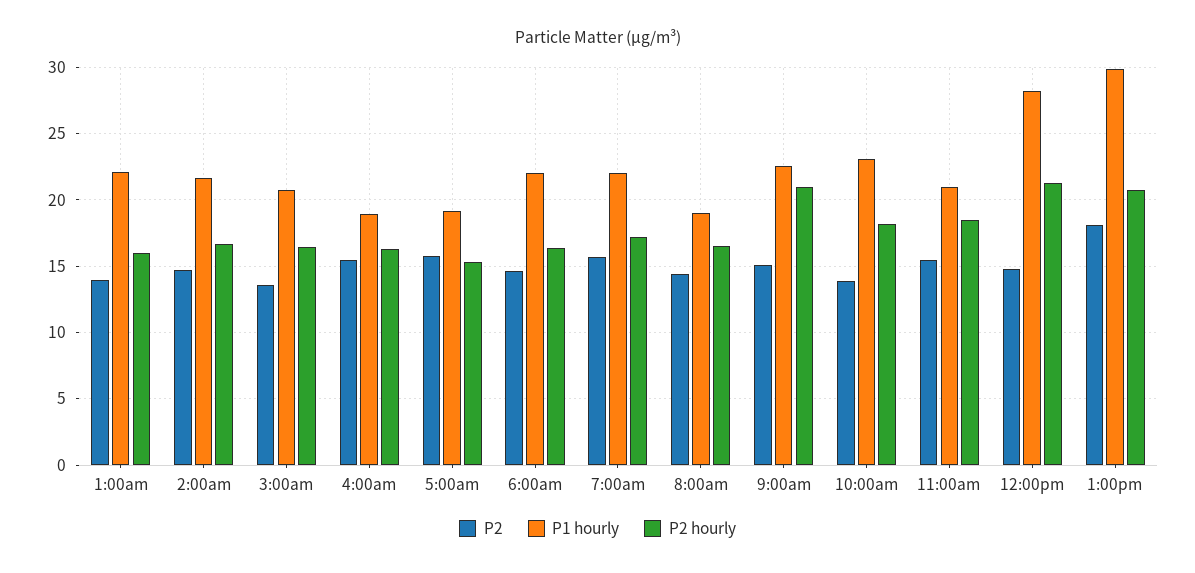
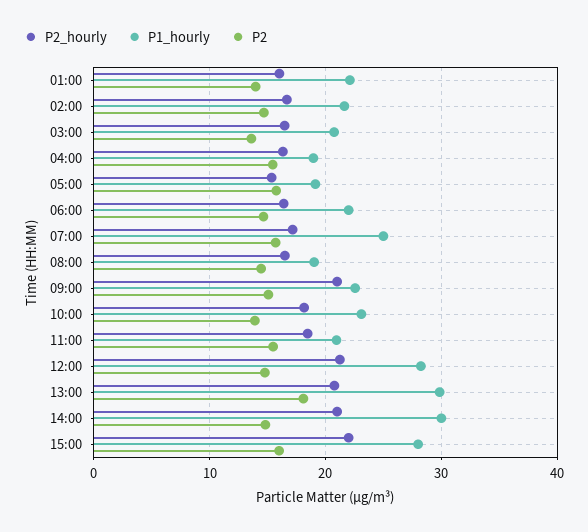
P1 hourly, 7:00am: 22 -> 25
P2 hourly, 14:00: none -> 21
P1 hourly, 14:00: none -> 30
P2, 14:00: none -> 15
P2 hourly, 15:00: none -> 22
P1 hourly, 15:00: none -> 28
P2, 15:00: none -> 16

